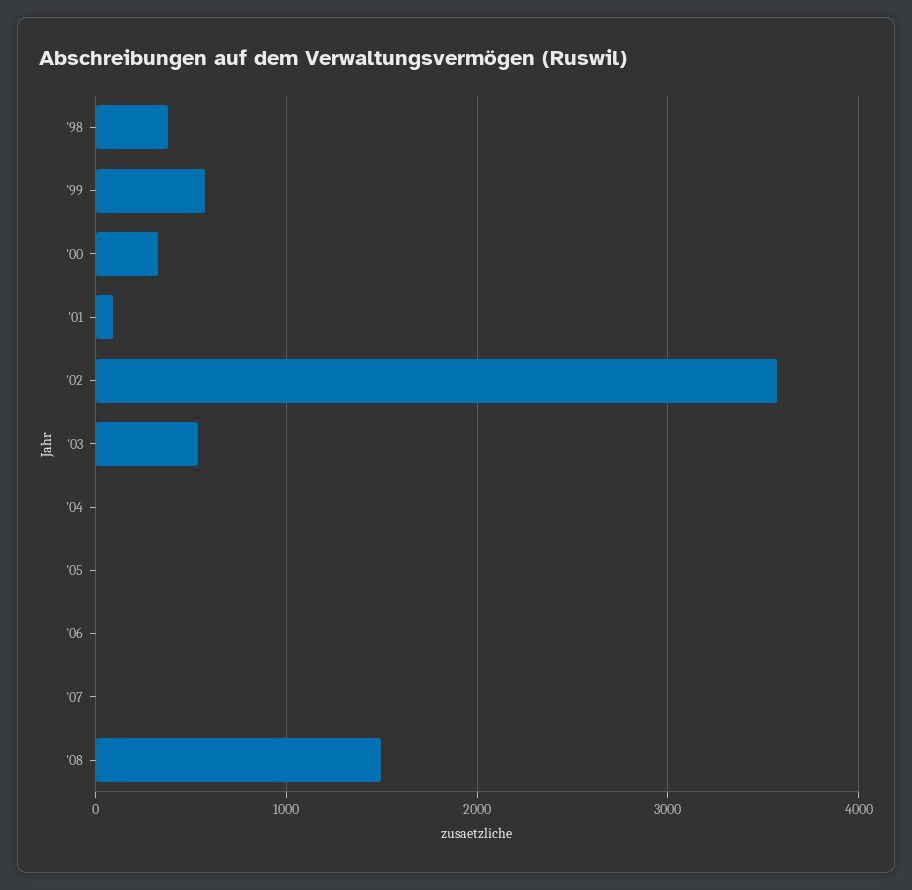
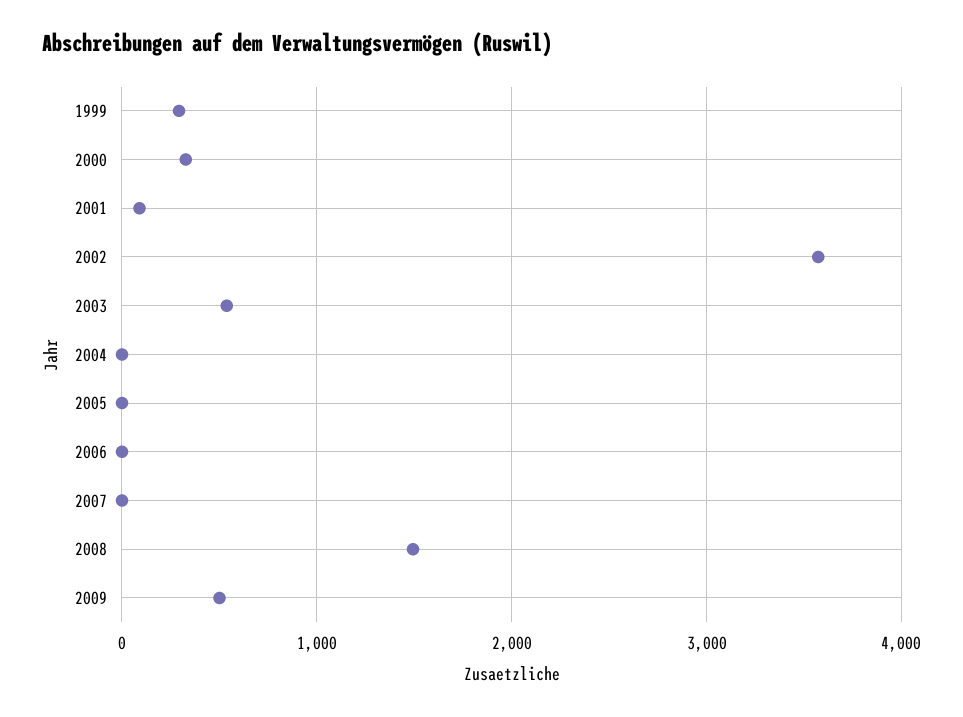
'98: 400 -> none
'99: 600 -> 300
2009: none -> 500

